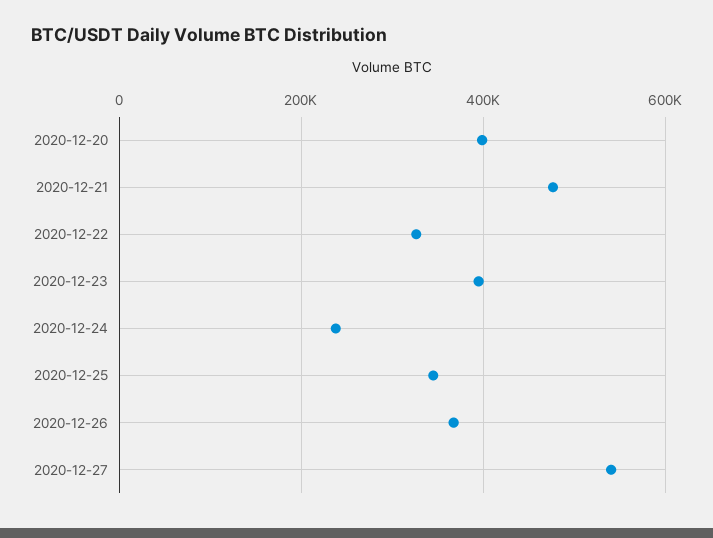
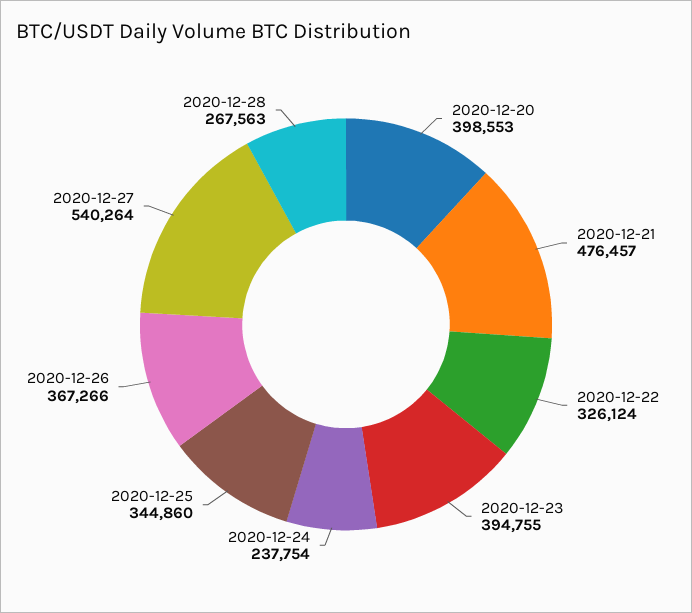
2020-12-28: none -> 267563

